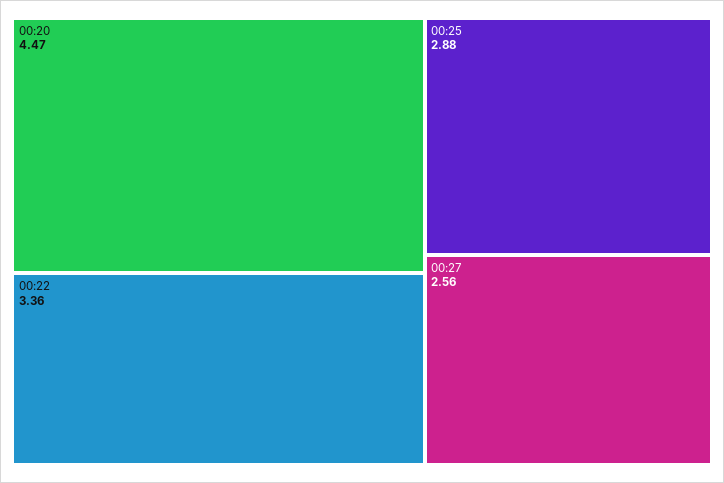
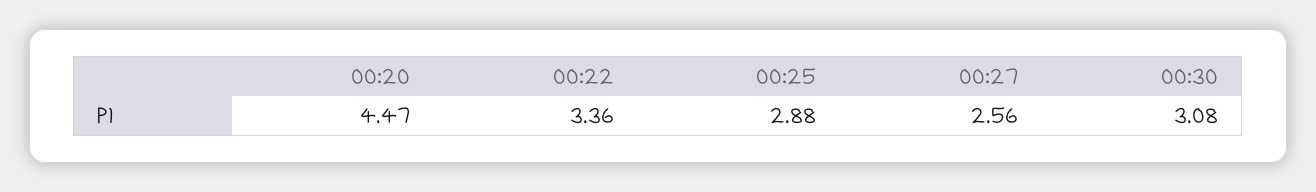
00:30: none -> 3.08

